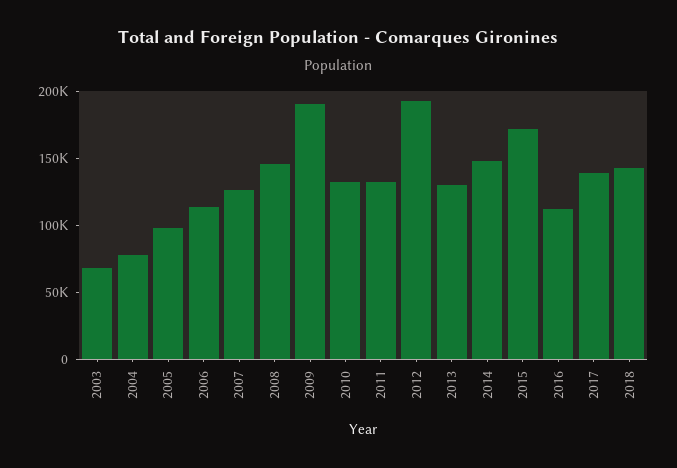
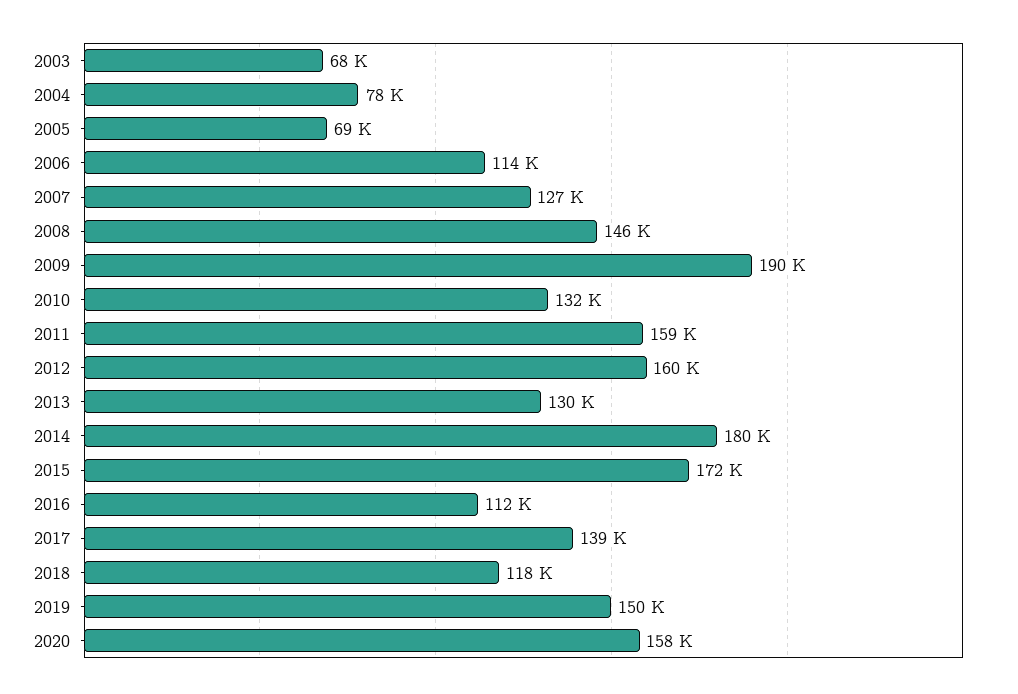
2005: 100000 -> 69000
2011: 130000 -> 159000
2012: 190000 -> 160000
2014: 150000 -> 180000
2018: 140000 -> 118000
2019: none -> 150000
2020: none -> 158000

